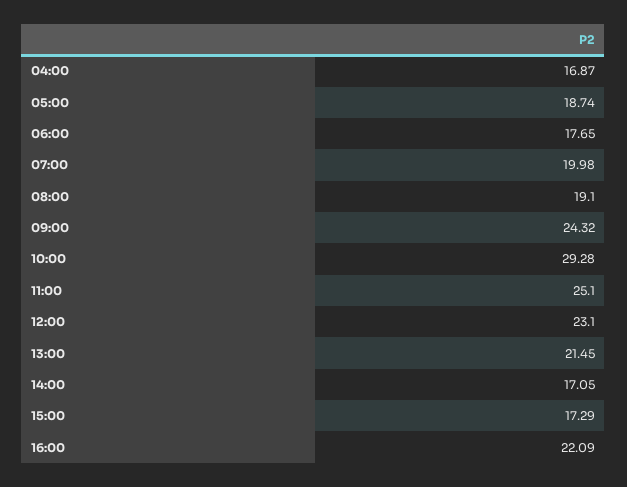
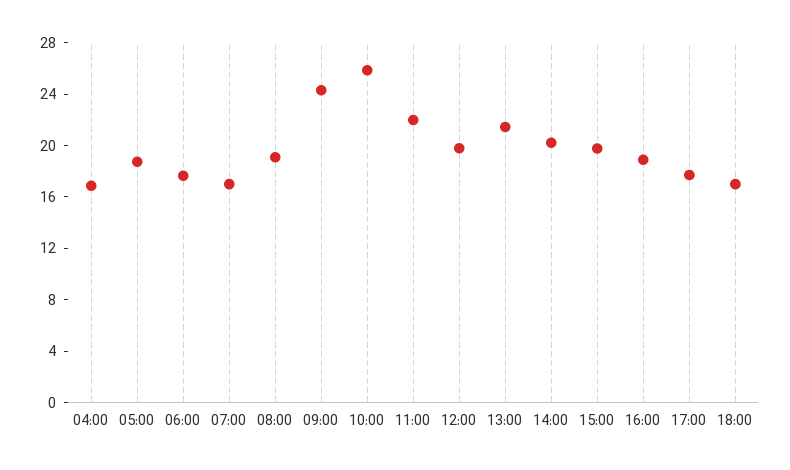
07:00: 19.98 -> 17
10:00: 29.28 -> 26
11:00: 25.1 -> 22
12:00: 23.1 -> 20
14:00: 17.05 -> 20
15:00: 17.29 -> 20
16:00: 22.09 -> 19
17:00: none -> 18
18:00: none -> 17

